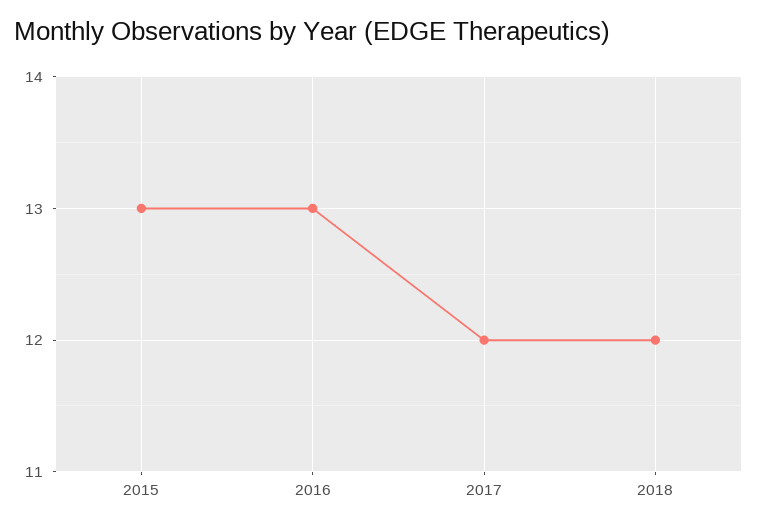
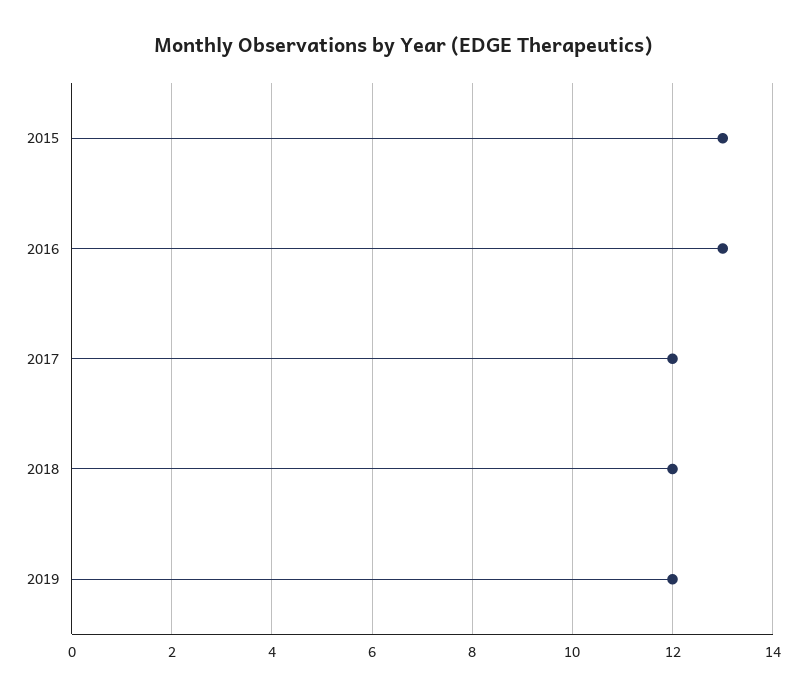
2019: none -> 12

